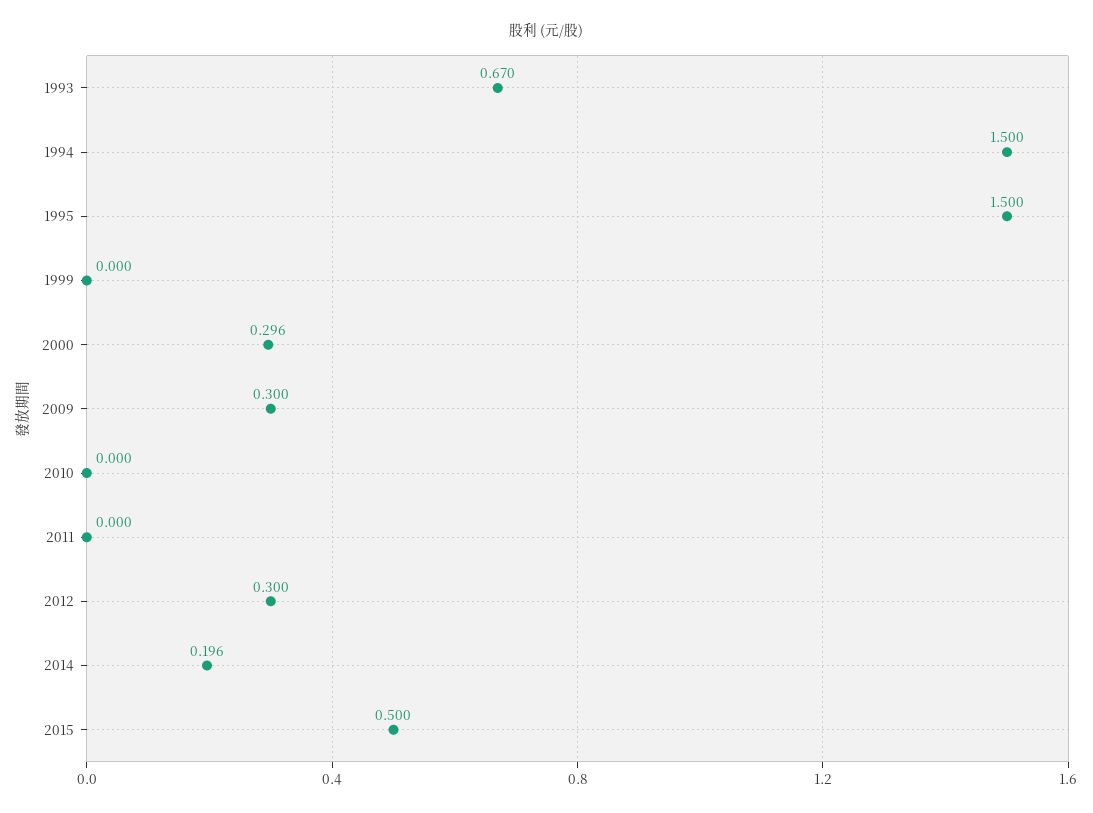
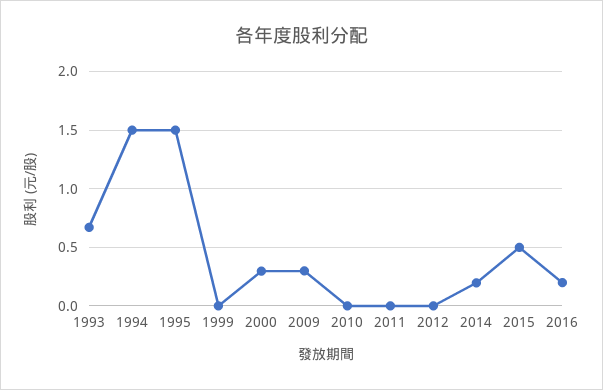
2012: 0.3 -> 0
2016: none -> 0.2

